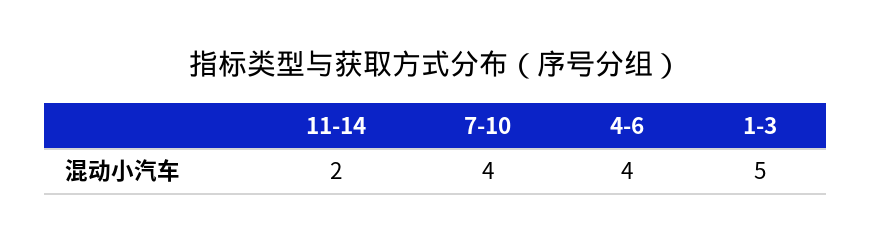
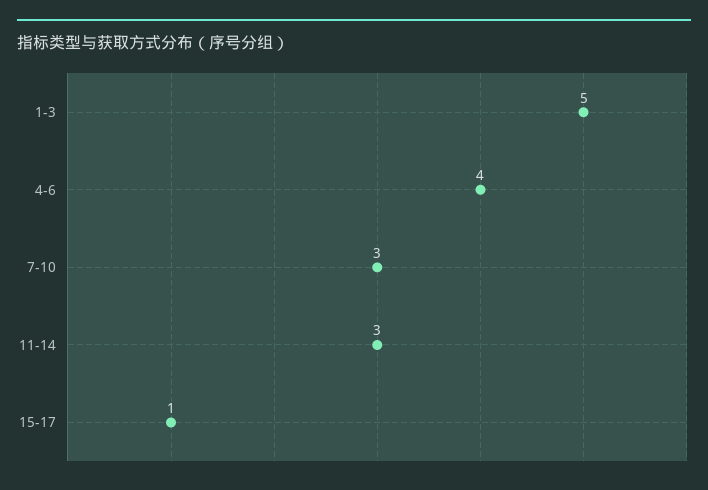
11-14: 2 -> 3
7-10: 4 -> 3
15-17: none -> 1

